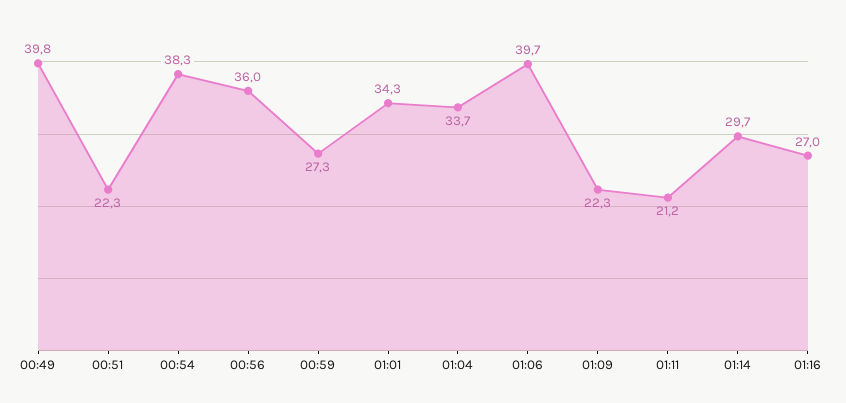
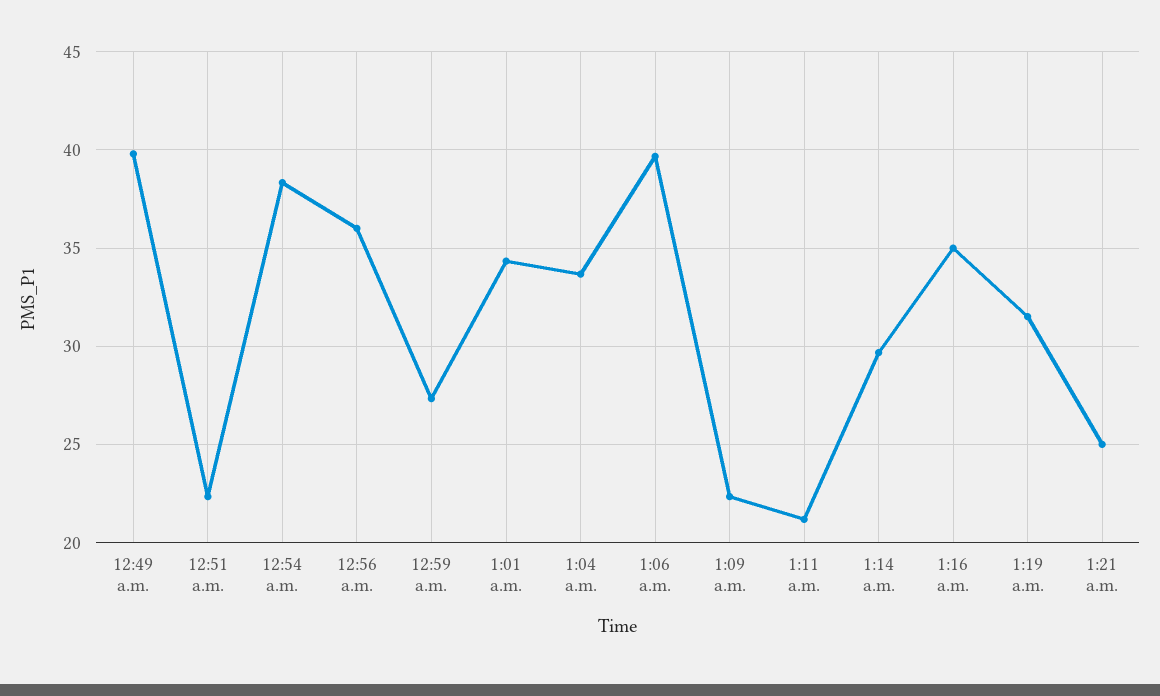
01:16: 27 -> 35
1:19 a.m.: none -> 31.5
1:21 a.m.: none -> 25

